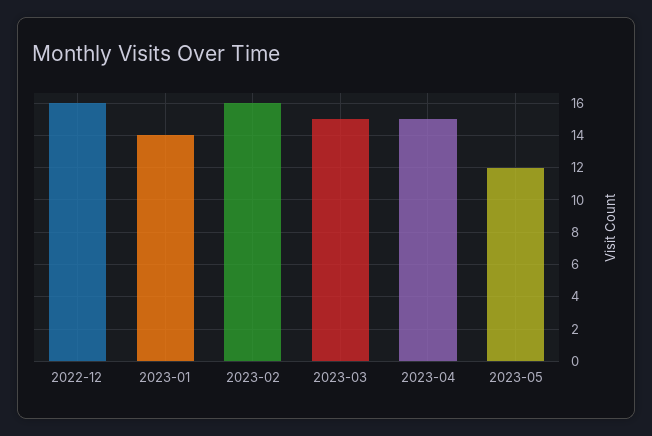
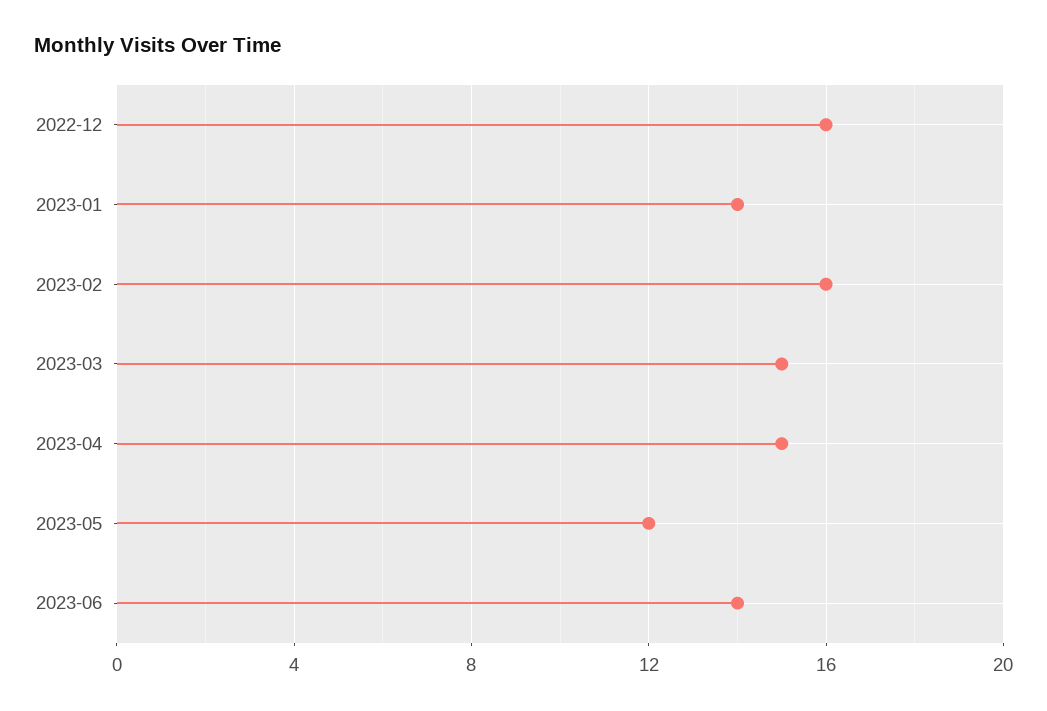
2023-06: none -> 14

